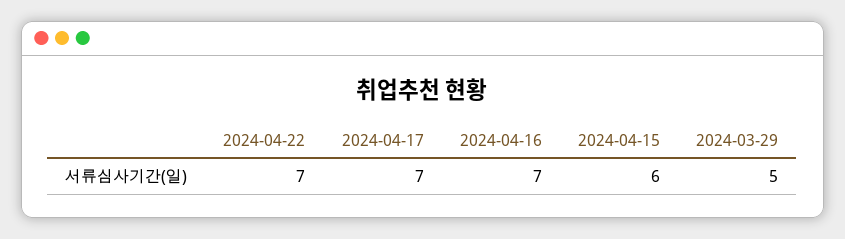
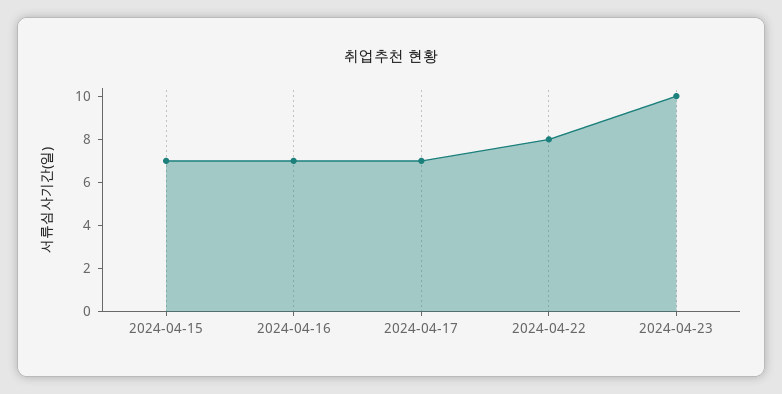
2024-04-22: 7 -> 8
2024-04-15: 6 -> 7
2024-03-29: 5 -> none
2024-04-23: none -> 10

